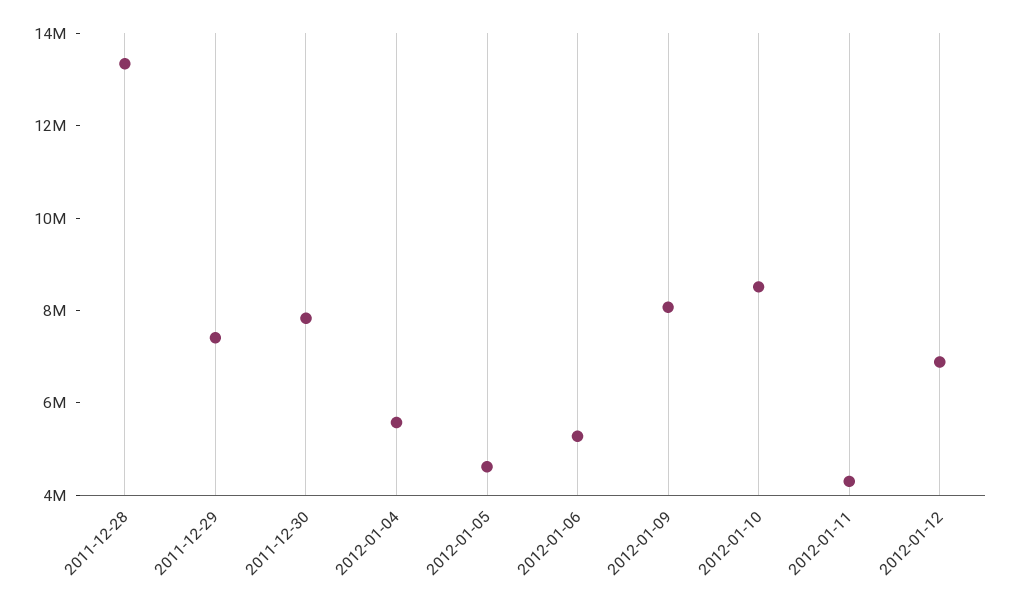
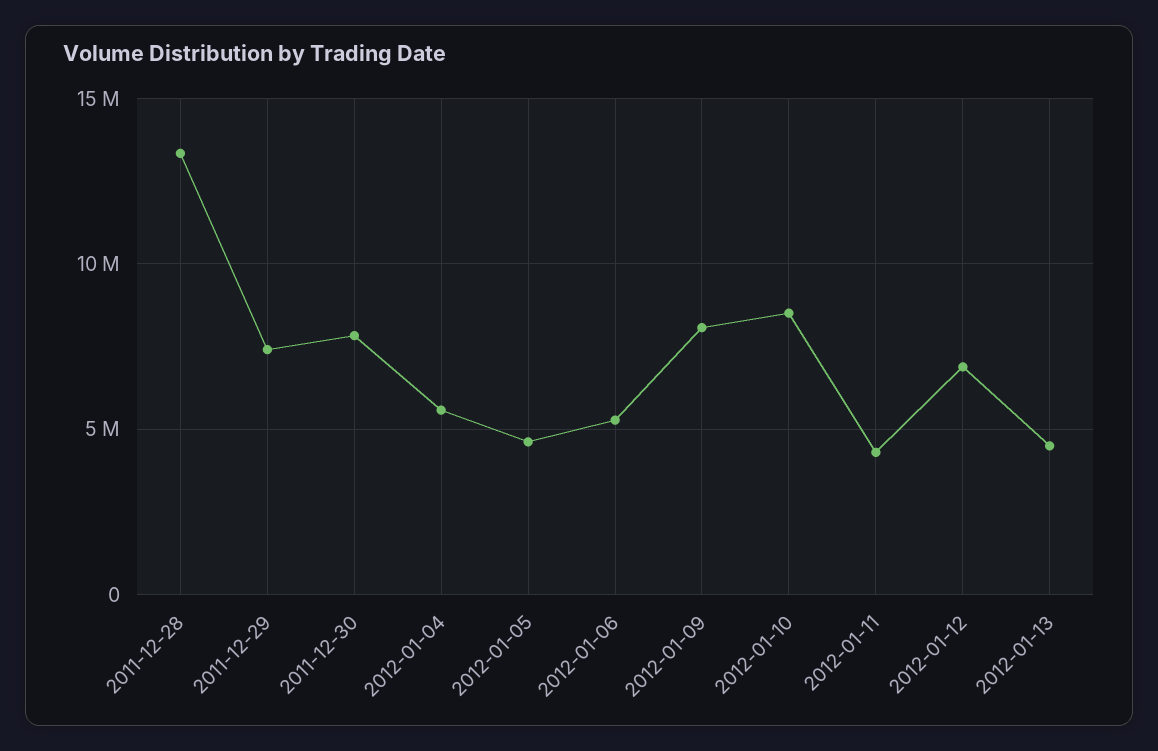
2012-01-13: none -> 4500000

